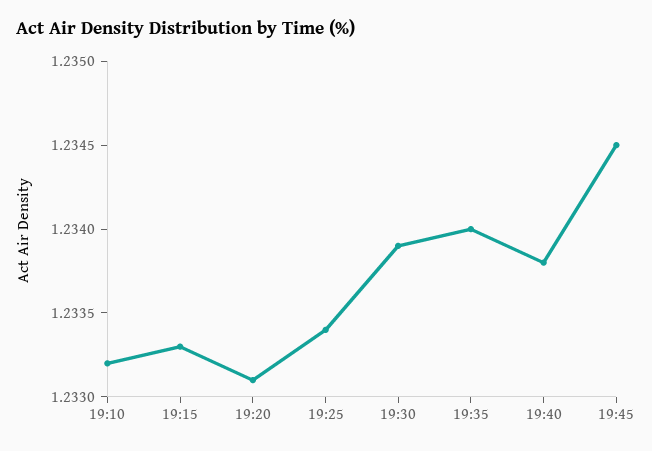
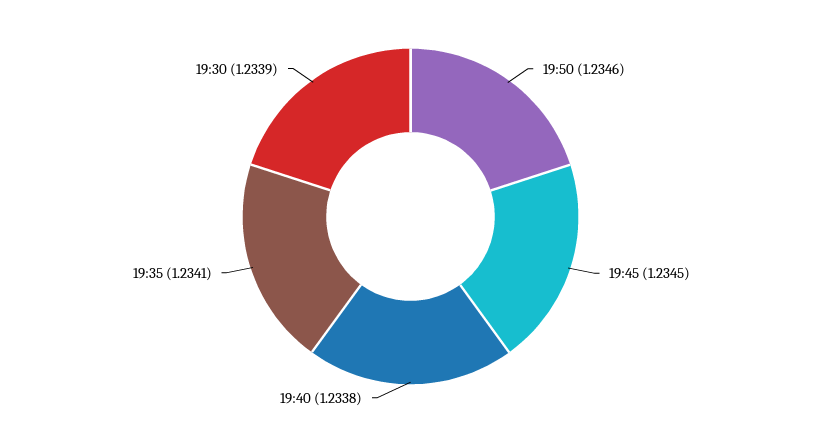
19:10: 1.2332 -> none
19:15: 1.2333 -> none
19:20: 1.2331 -> none
19:25: 1.2334 -> none
19:35: 1.234 -> 1.2341
19:50: none -> 1.2346

